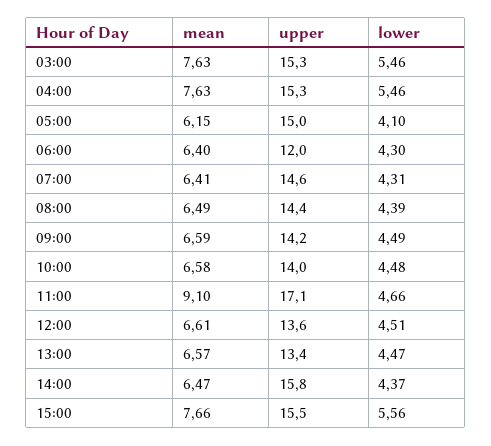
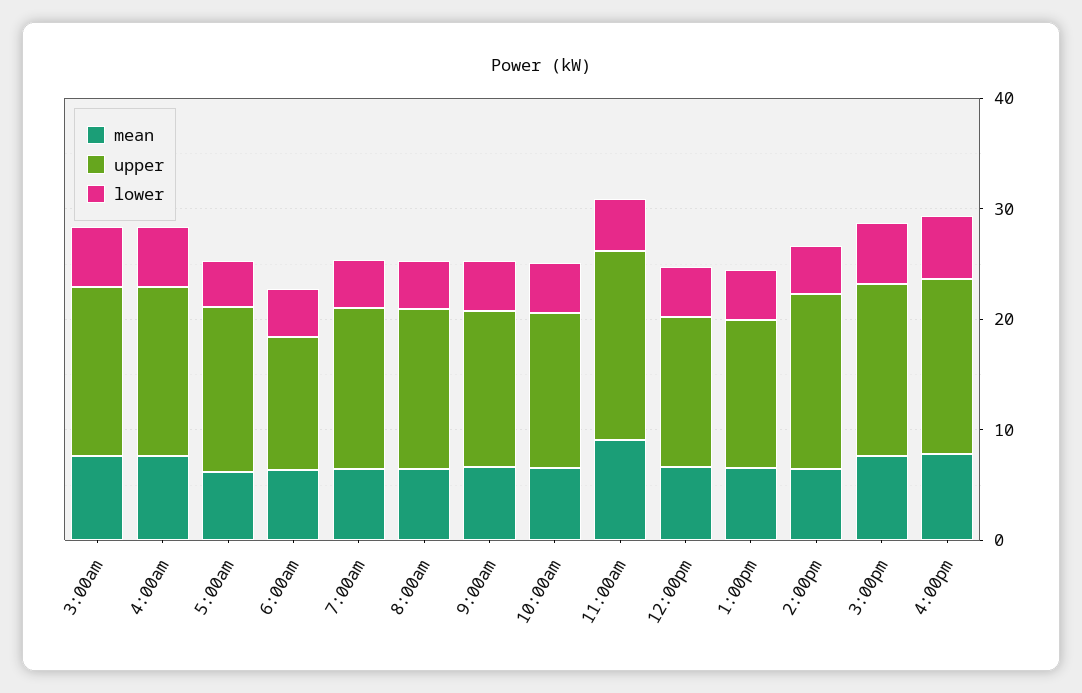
mean, 4:00pm: none -> 8
upper, 4:00pm: none -> 16
lower, 4:00pm: none -> 6

